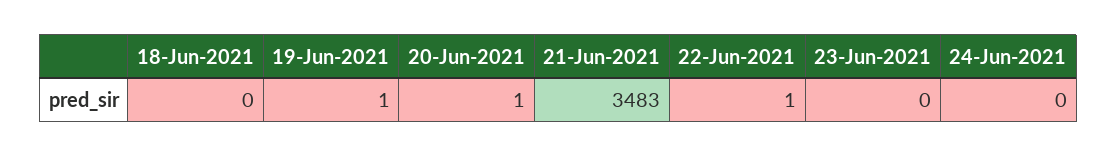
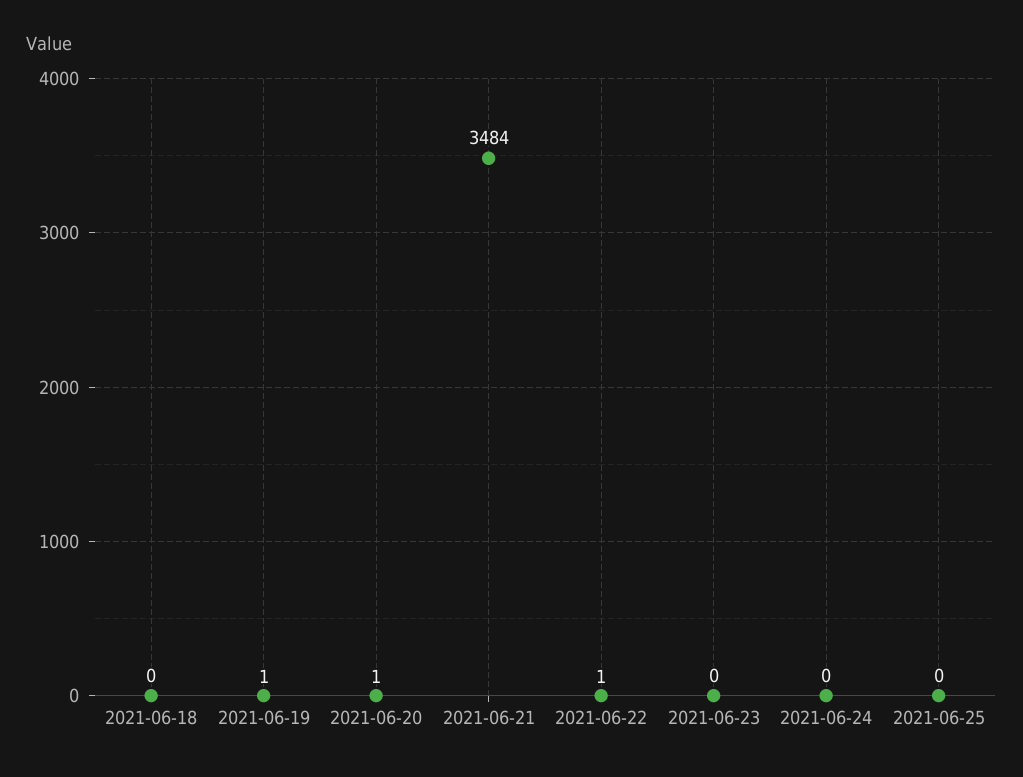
21-Jun-2021: 3483 -> 3484
2021-06-25: none -> 0

